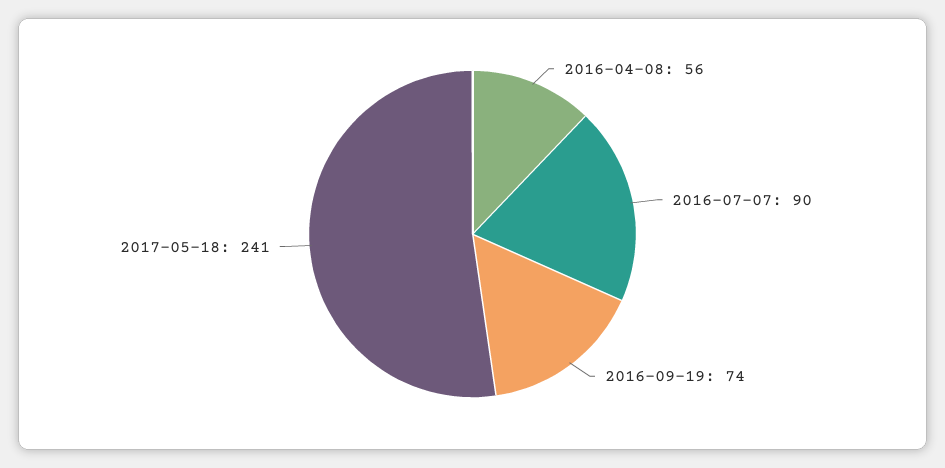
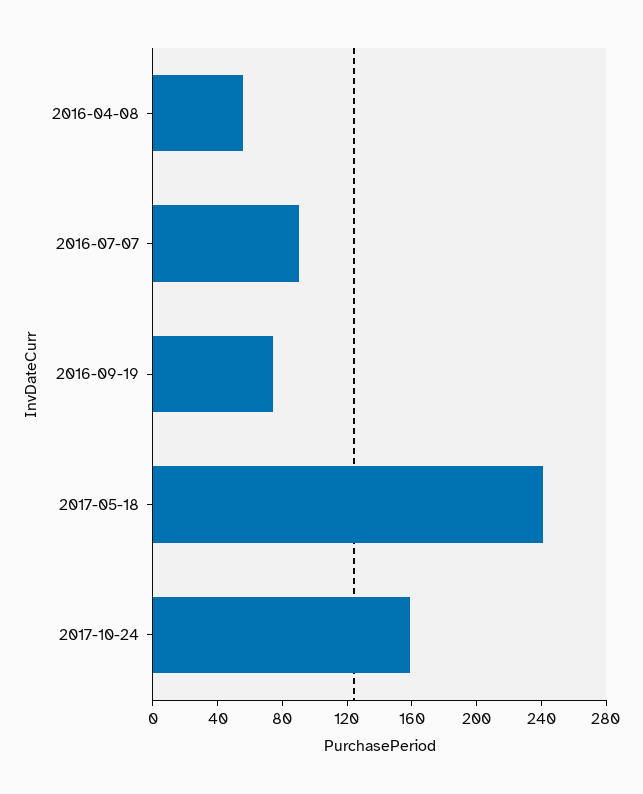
2017-10-24: none -> 160

